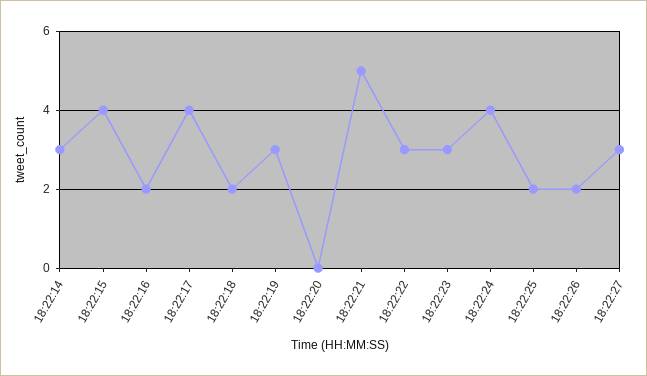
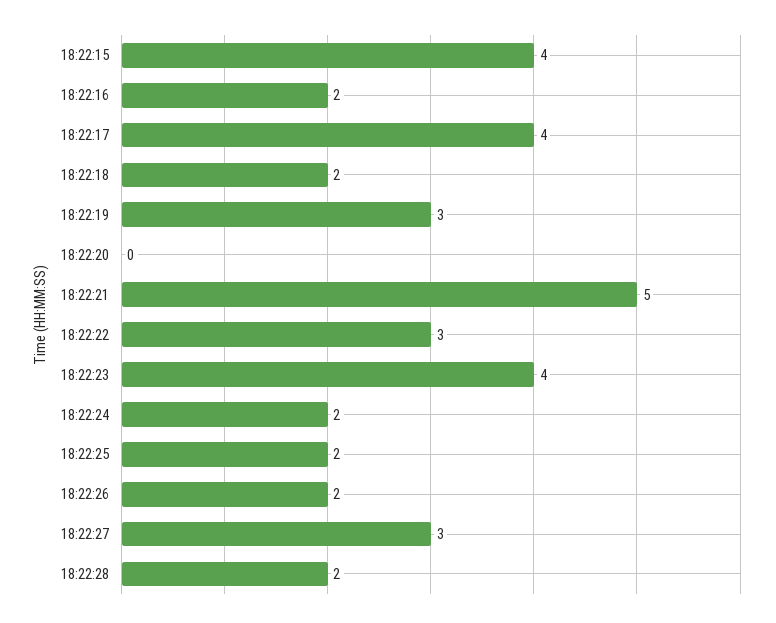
18:22:14: 3 -> none
18:22:23: 3 -> 4
18:22:24: 4 -> 2
18:22:28: none -> 2

